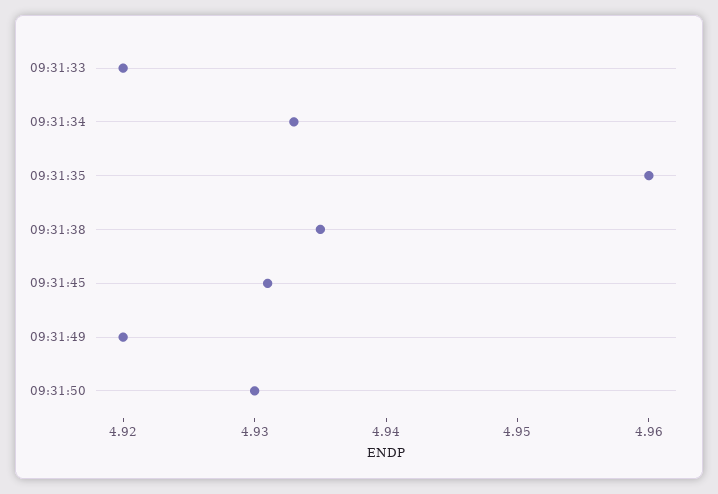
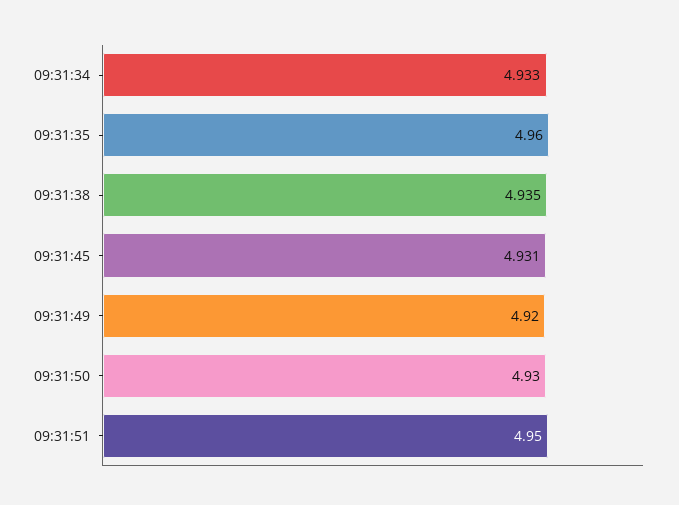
09:31:33: 4.92 -> none
09:31:51: none -> 4.95

